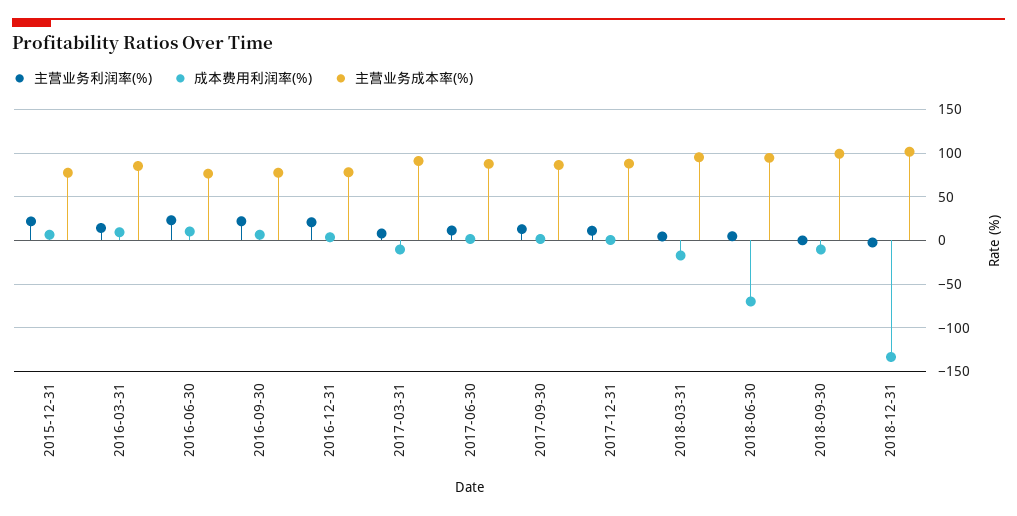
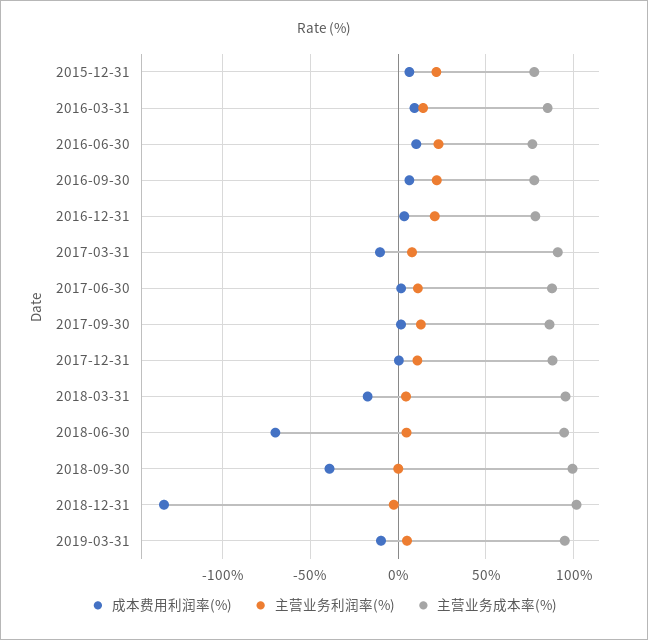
成本费用利润率(%), 2018-09-30: -10 -> -40
成本费用利润率(%), 2019-03-31: none -> -10
主营业务利润率(%), 2019-03-31: none -> 5
主营业务成本率(%), 2019-03-31: none -> 95

